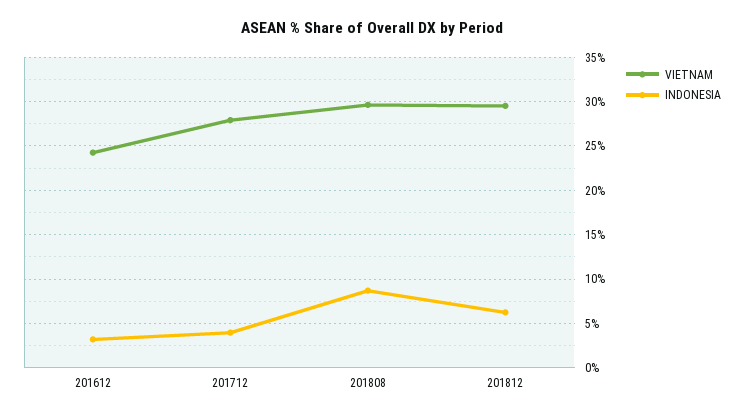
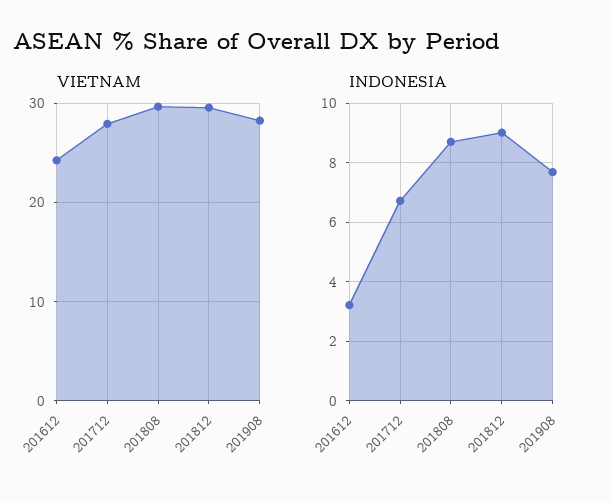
INDONESIA, 201712: 4 -> 6.75
INDONESIA, 201812: 6 -> 9
VIETNAM, 201908: none -> 28
INDONESIA, 201908: none -> 7.75

